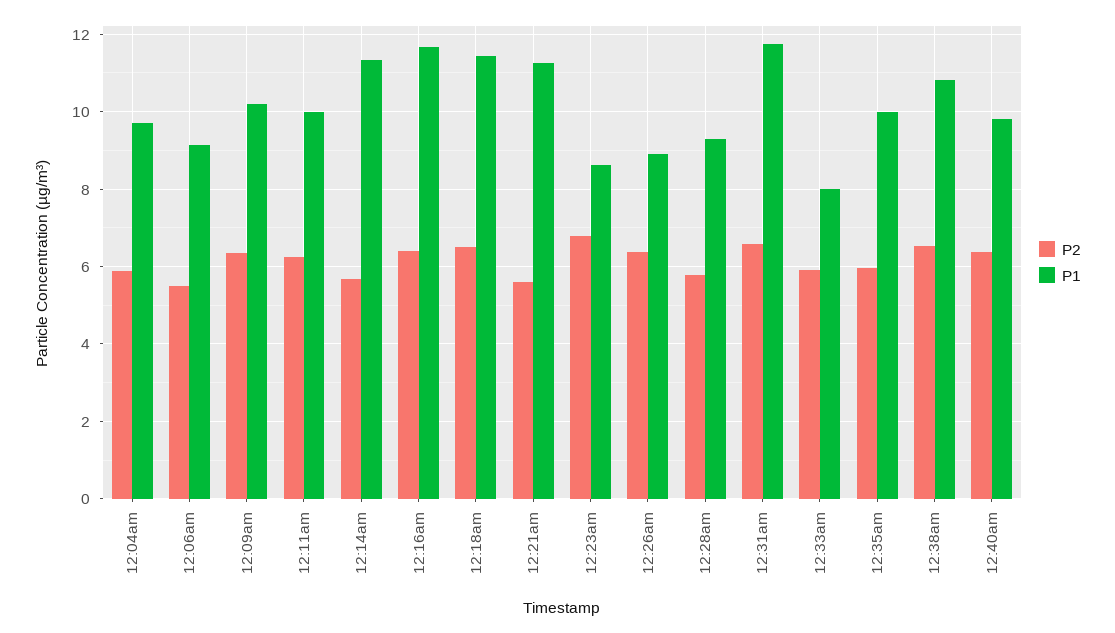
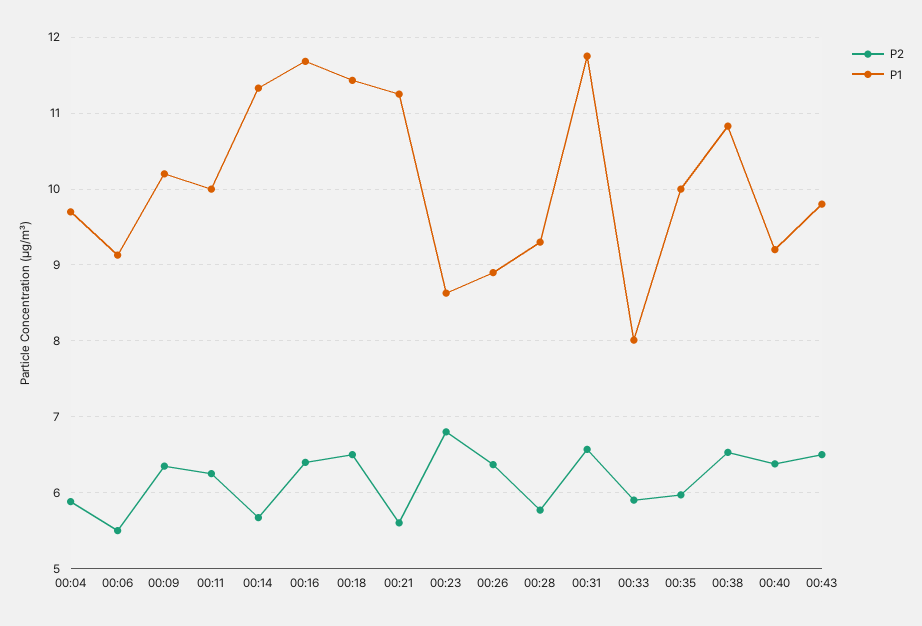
P1, 12:40am: 9.8 -> 9.2
P2, 00:43: none -> 6.5
P1, 00:43: none -> 9.8

